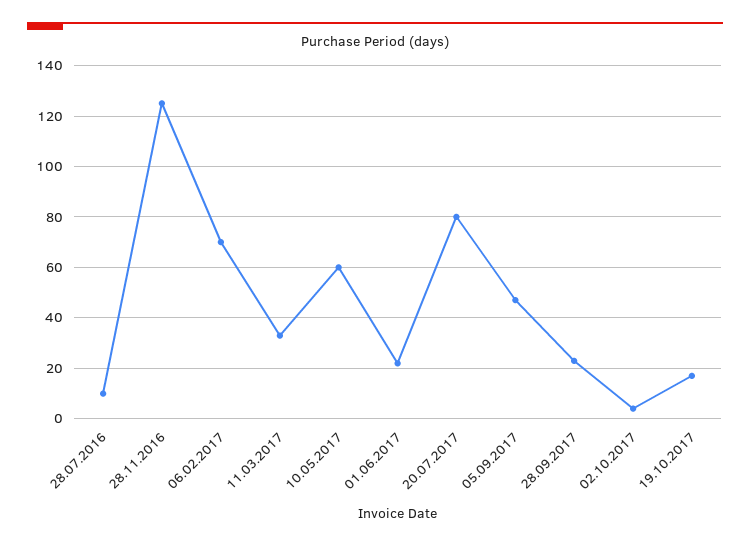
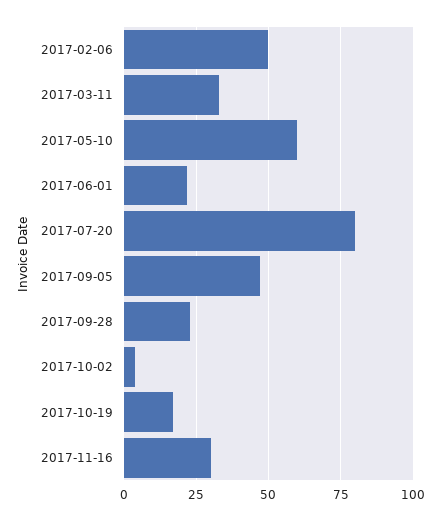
28.07.2016: 10 -> none
28.11.2016: 125 -> none
06.02.2017: 70 -> 50
2017-11-16: none -> 30

